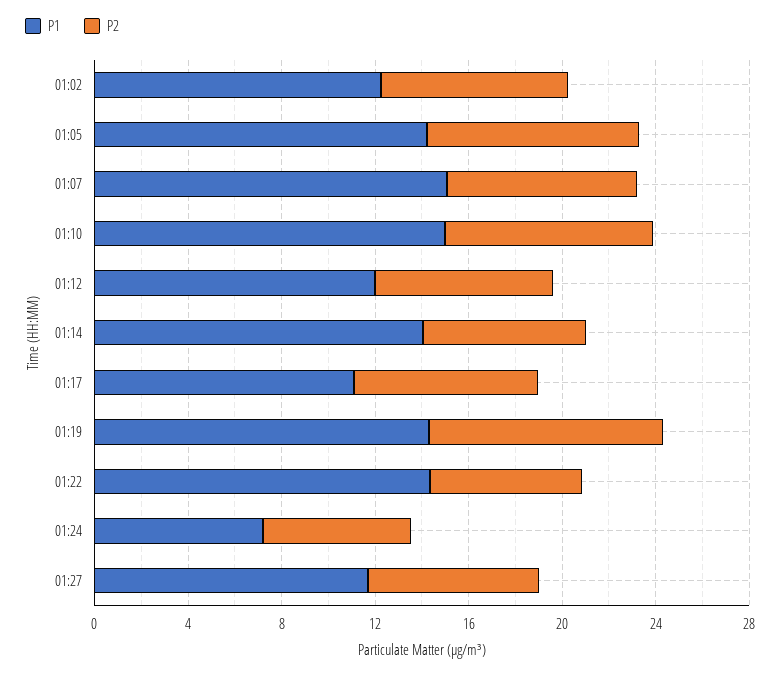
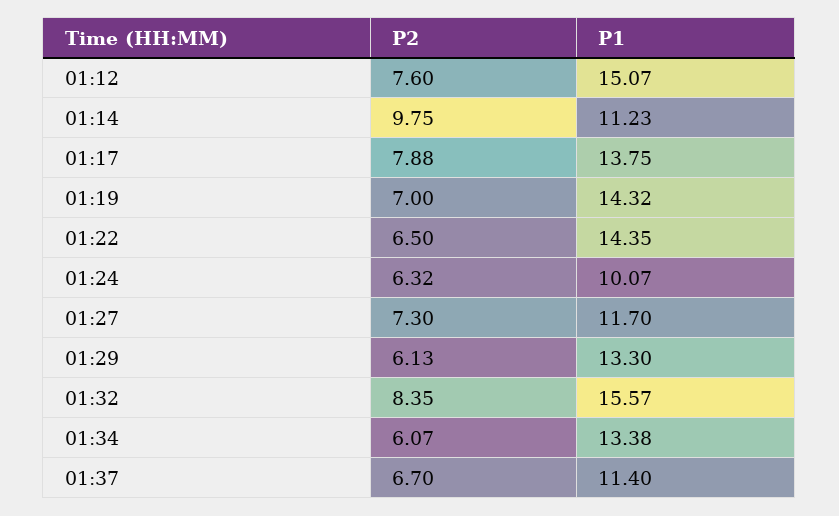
P1, 01:02: 12 -> none
P2, 01:02: 8 -> none
P1, 01:05: 14 -> none
P2, 01:05: 9 -> none
P1, 01:07: 15 -> none
P2, 01:07: 8 -> none
P1, 01:10: 15 -> none
P2, 01:10: 9 -> none
P1, 01:12: 12 -> 15.07
P1, 01:14: 14 -> 11.23
P2, 01:14: 7 -> 9.75
P1, 01:17: 11 -> 13.75
P2, 01:19: 10 -> 7
P1, 01:24: 7 -> 10.07
P2, 01:29: none -> 6.13
P1, 01:29: none -> 13.3
P2, 01:32: none -> 8.35
P1, 01:32: none -> 15.57
P2, 01:34: none -> 6.07
P1, 01:34: none -> 13.38
P2, 01:37: none -> 6.7
P1, 01:37: none -> 11.4

